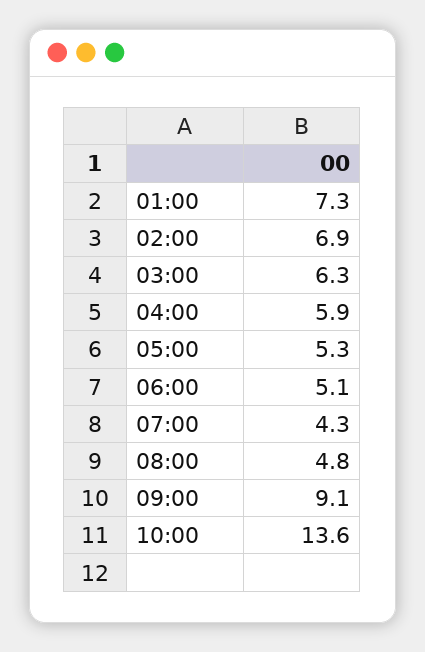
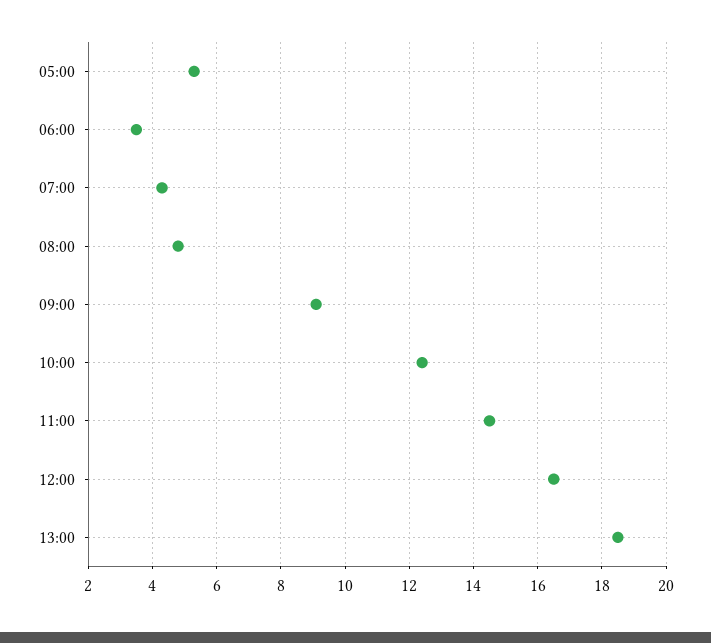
01:00: 7.3 -> none
02:00: 6.9 -> none
03:00: 6.3 -> none
04:00: 5.9 -> none
06:00: 5.1 -> 3.5
10:00: 13.6 -> 12.5
11:00: none -> 14.5
12:00: none -> 16.5
13:00: none -> 18.5

